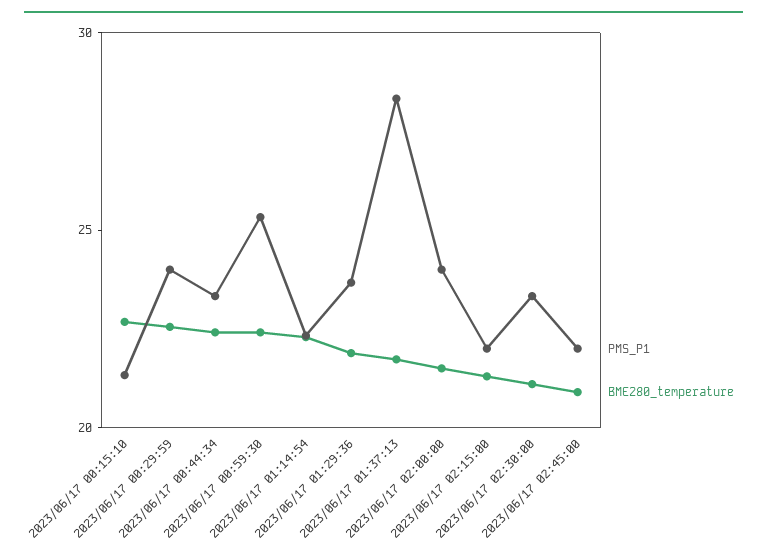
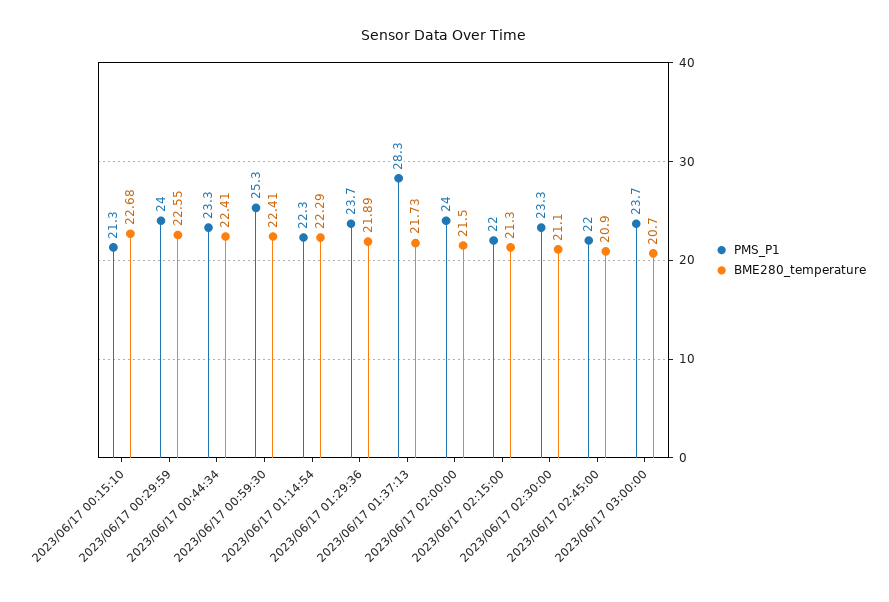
PMS_P1, 2023/06/17 03:00:00: none -> 23.7
BME280_temperature, 2023/06/17 03:00:00: none -> 20.7

